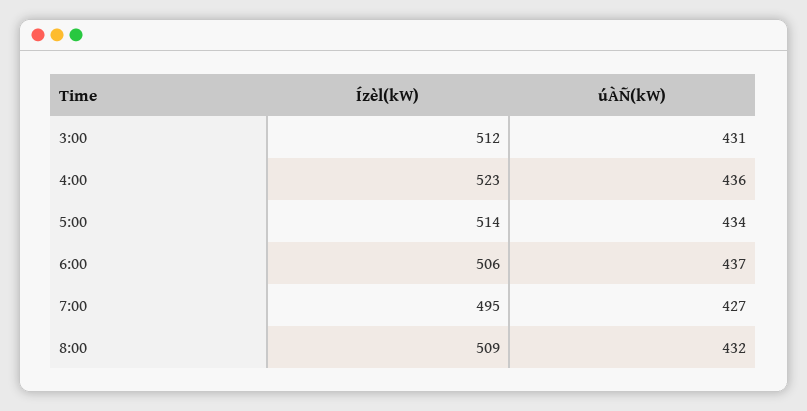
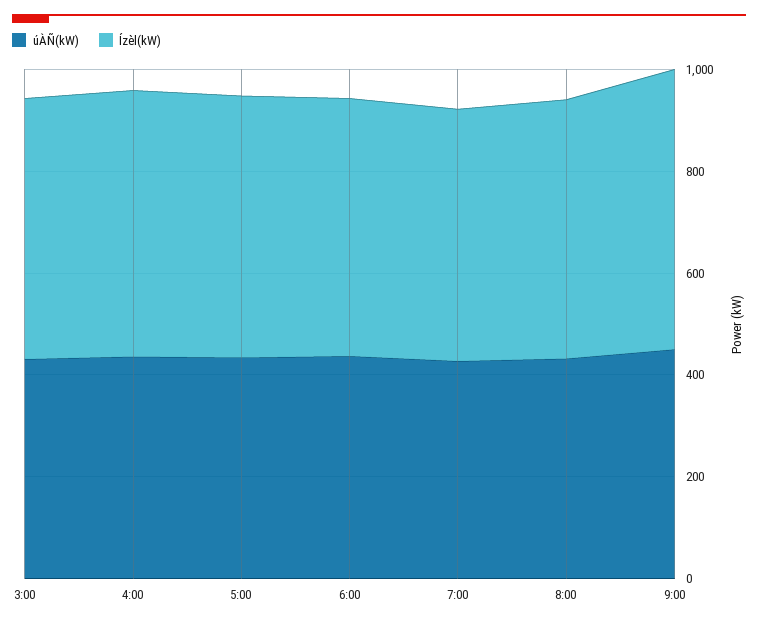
úÀÑ(kW), 9:00: none -> 450
Ízèl(kW), 9:00: none -> 550

